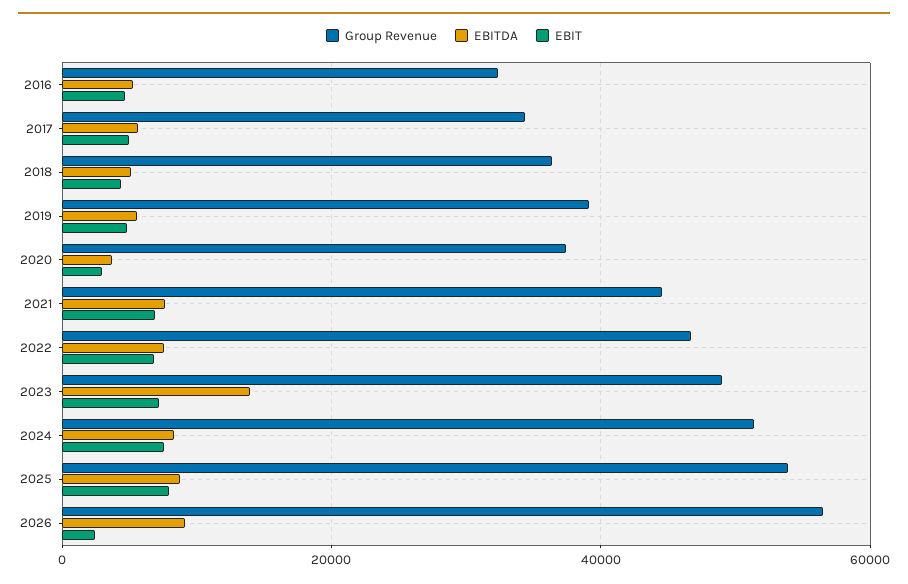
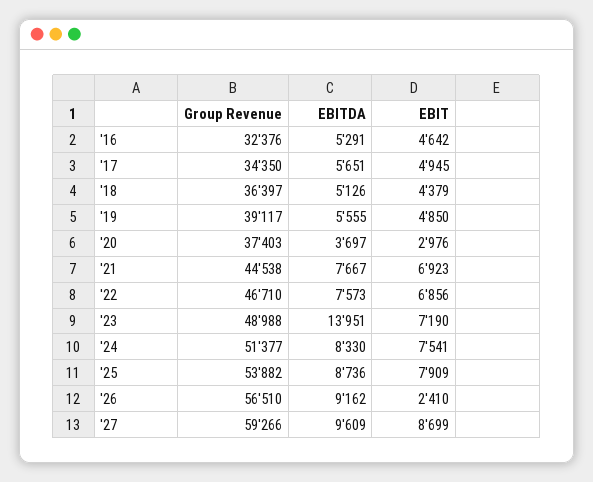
Group Revenue, '27: none -> 59266
EBITDA, '27: none -> 9609
EBIT, '27: none -> 8699

